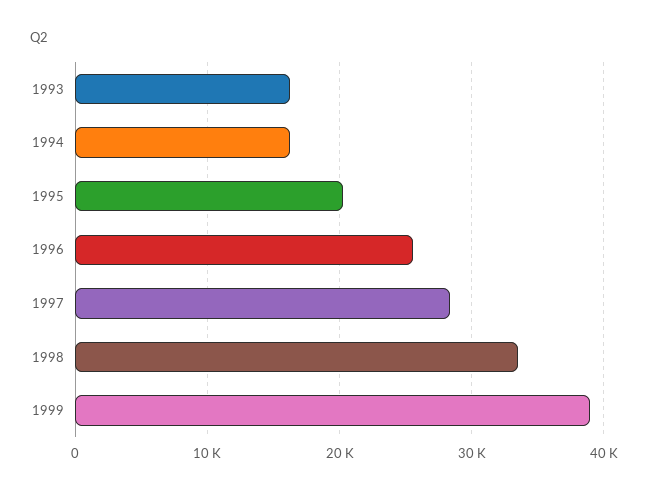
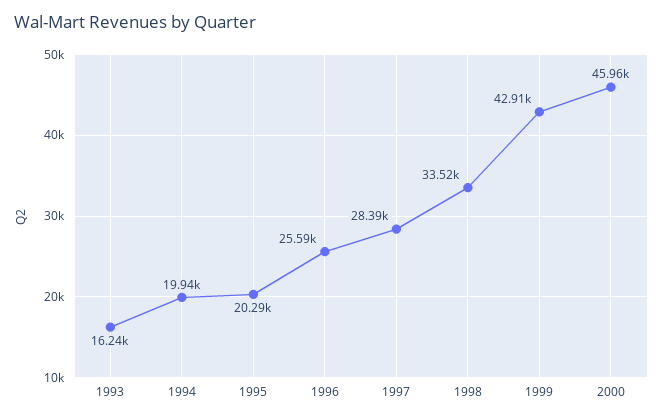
1994: 16000 -> 19940
1999: 39000 -> 42910
2000: none -> 45960

